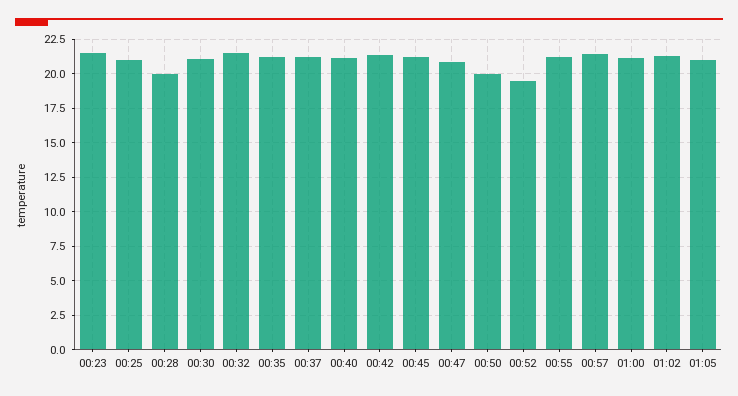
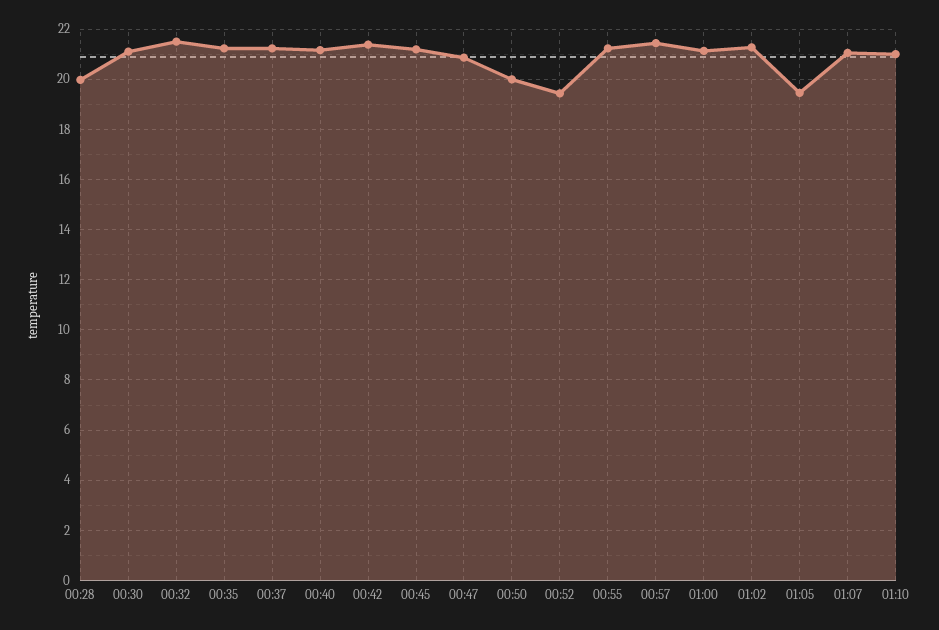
00:23: 21.5 -> none
00:25: 21 -> none
01:05: 21 -> 19.5
01:07: none -> 21
01:10: none -> 21

